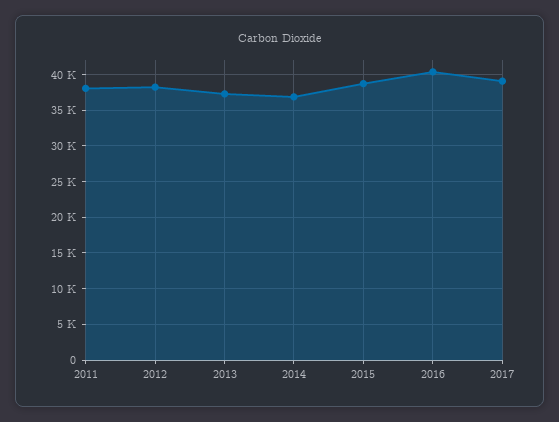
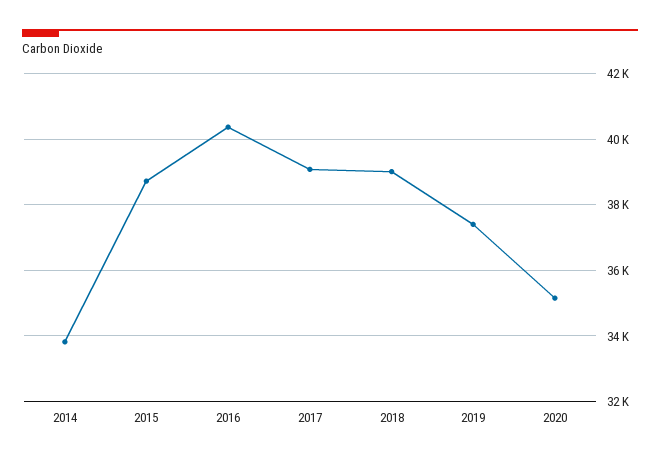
2011: 38000 -> none
2012: 38000 -> none
2013: 37000 -> none
2014: 37000 -> 33800
2018: none -> 39000
2019: none -> 37400
2020: none -> 35200

